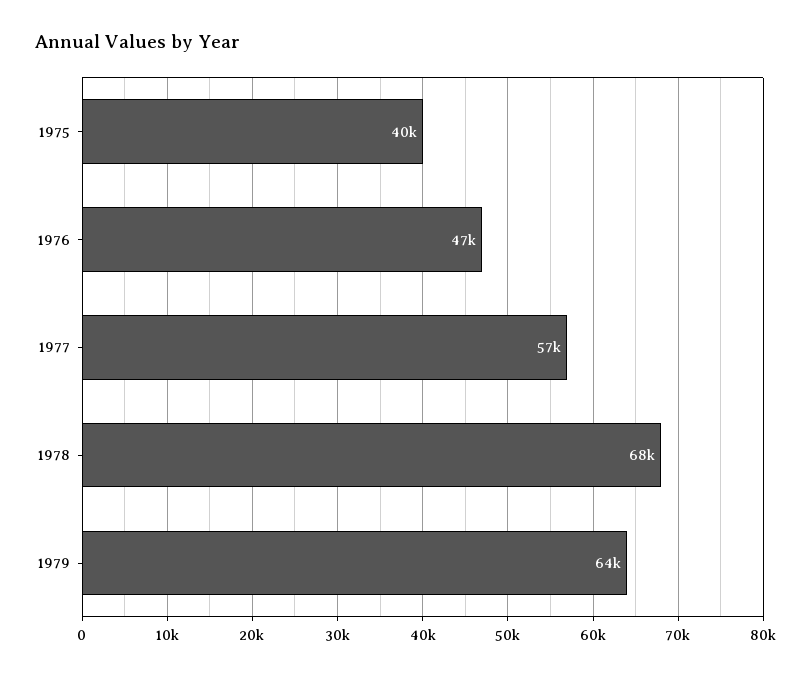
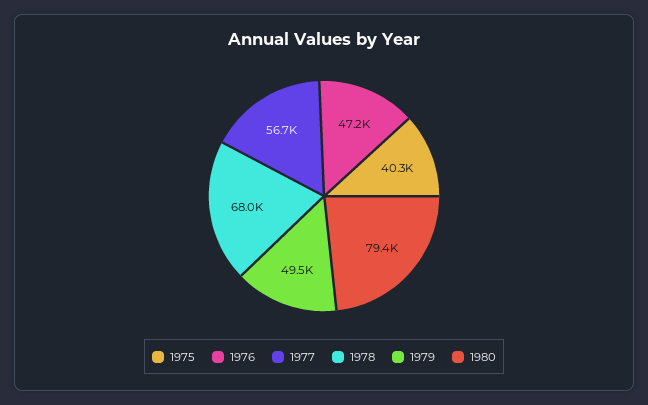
1979: 64000 -> 49500
1980: none -> 79400

